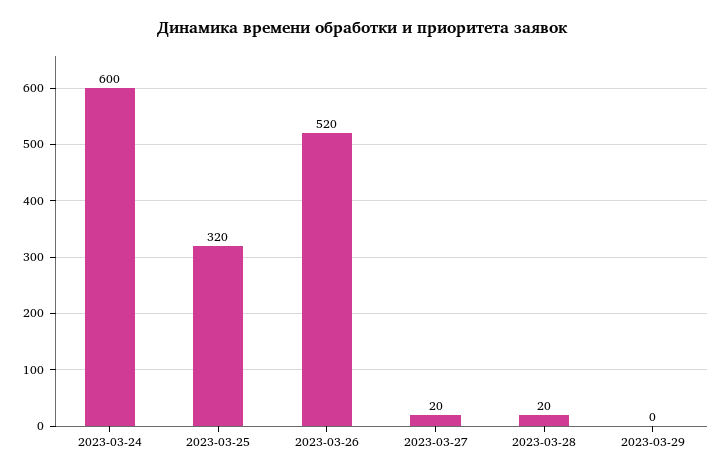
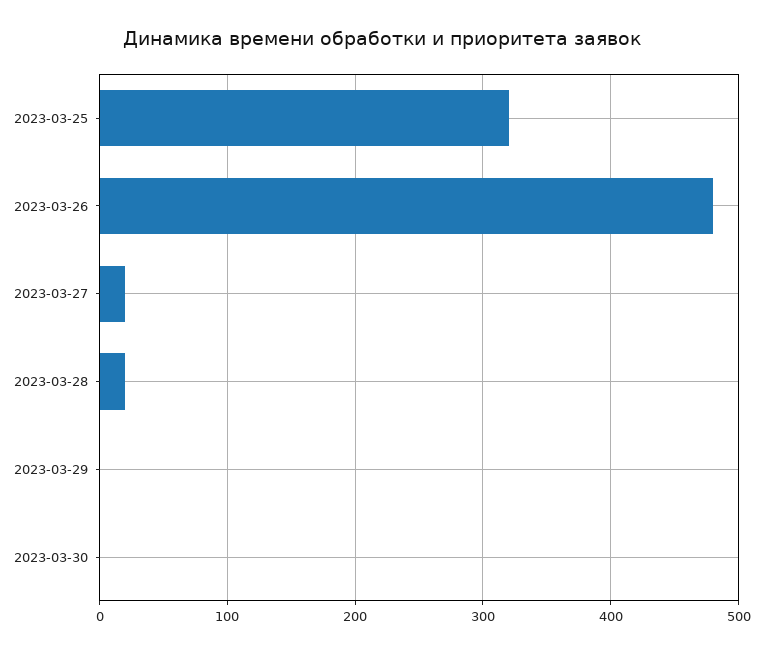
2023-03-24: 600 -> none
2023-03-26: 520 -> 480
2023-03-30: none -> 0

